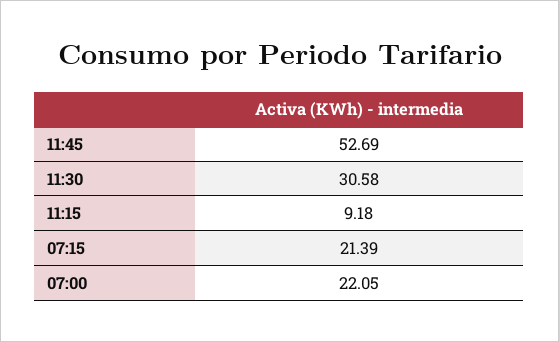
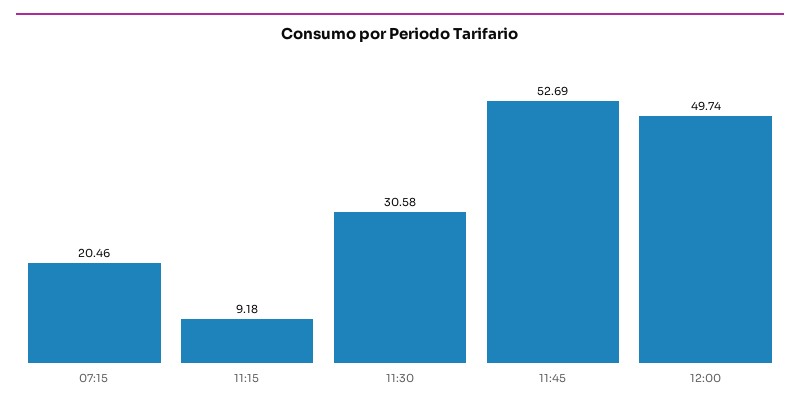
07:15: 21.39 -> 20.46
07:00: 22.05 -> none
12:00: none -> 49.74

